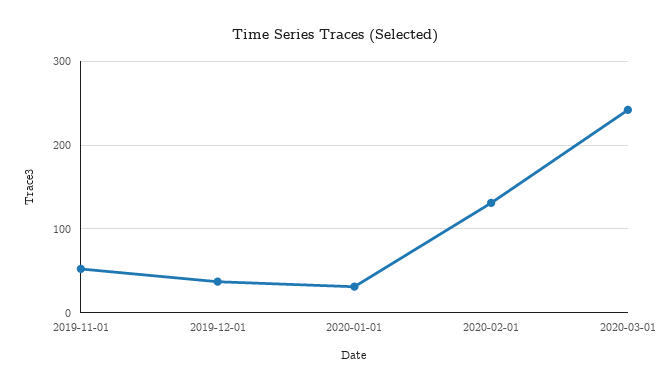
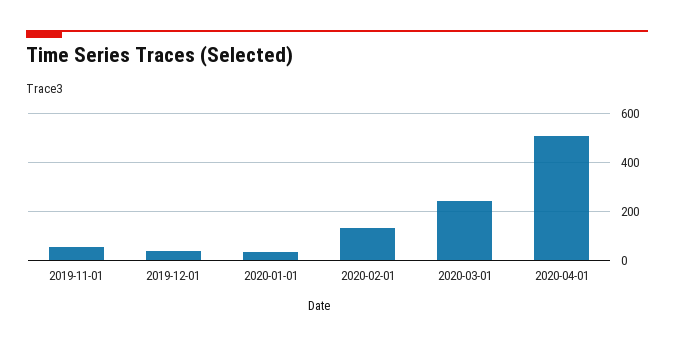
2020-04-01: none -> 500

